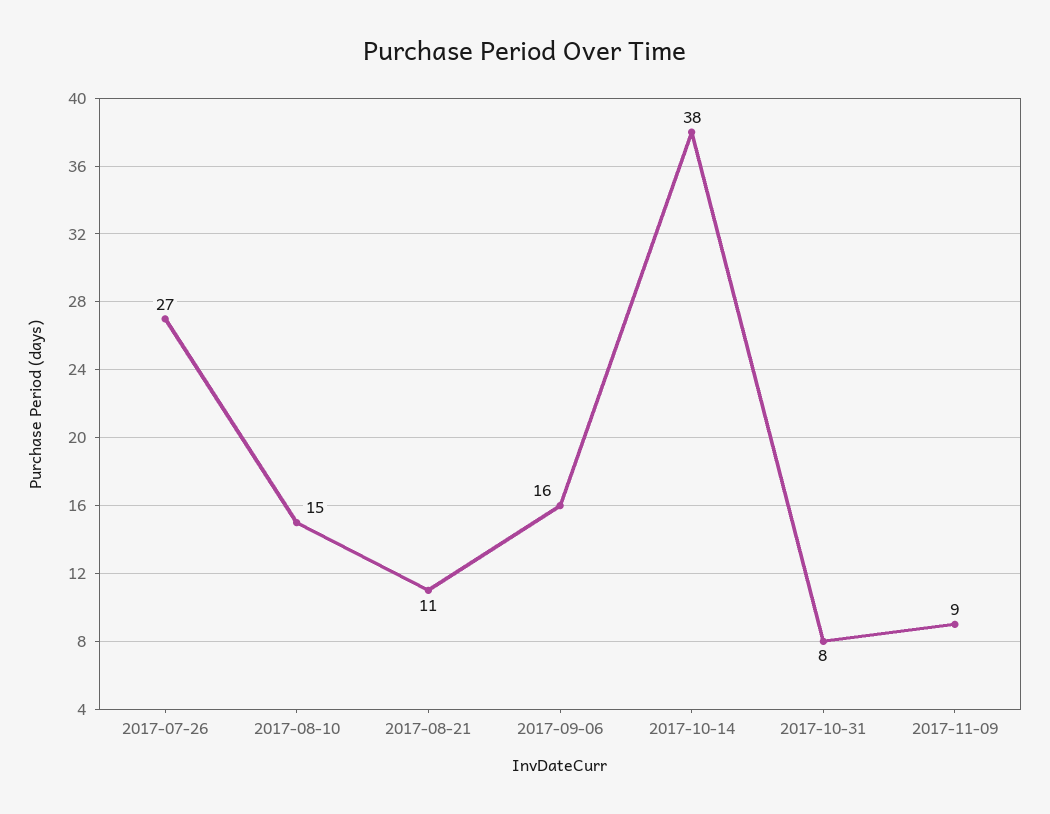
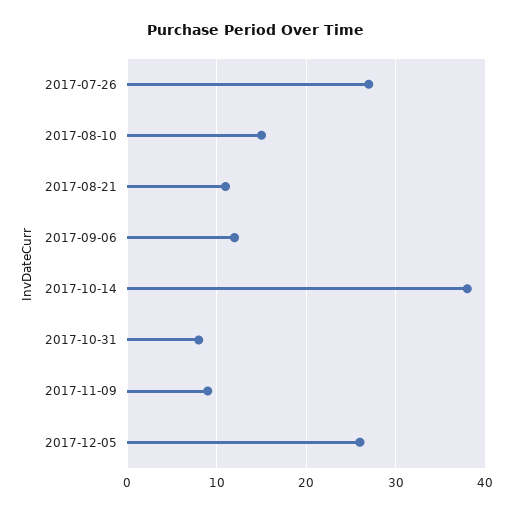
2017-09-06: 16 -> 12
2017-12-05: none -> 26

